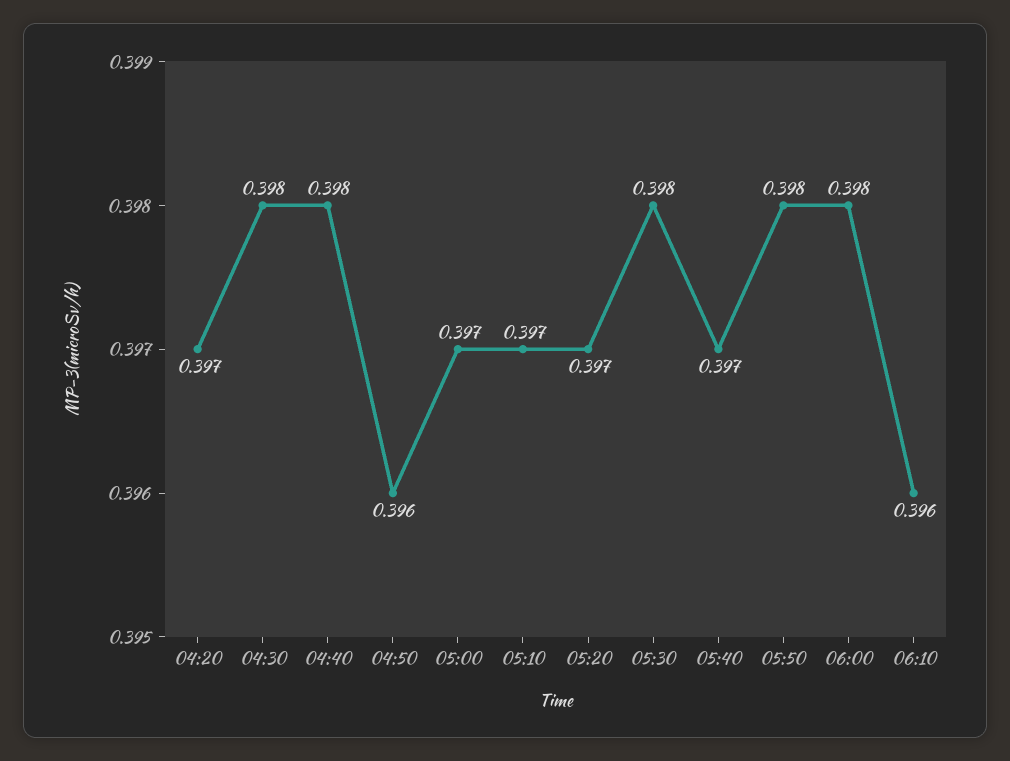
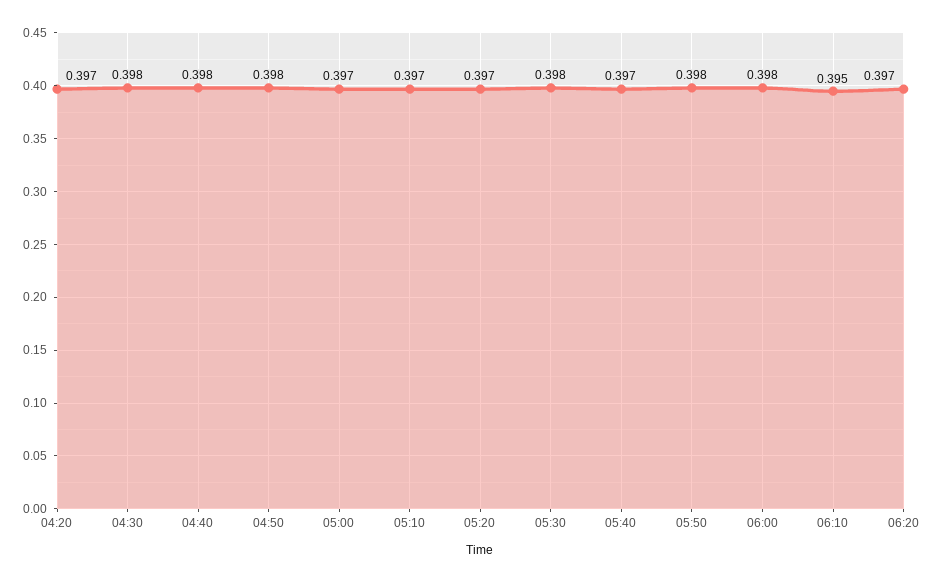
04:50: 0.396 -> 0.398
06:10: 0.396 -> 0.395
06:20: none -> 0.397

